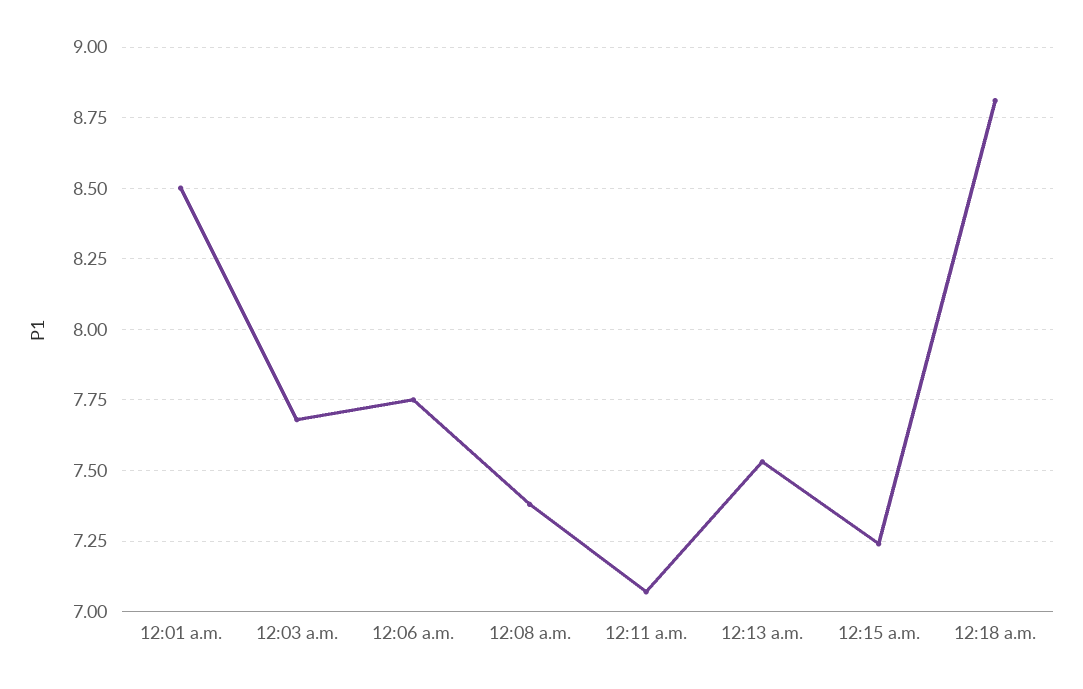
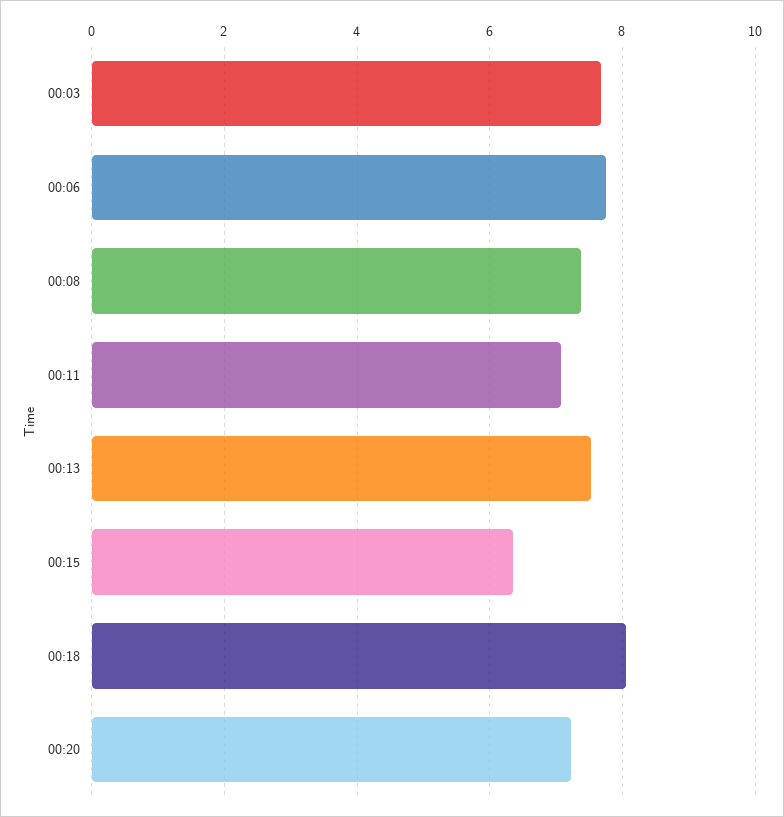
12:01 a.m.: 8.5 -> none
12:15 a.m.: 7.25 -> 6.4
12:18 a.m.: 8.8 -> 8
00:20: none -> 7.2

